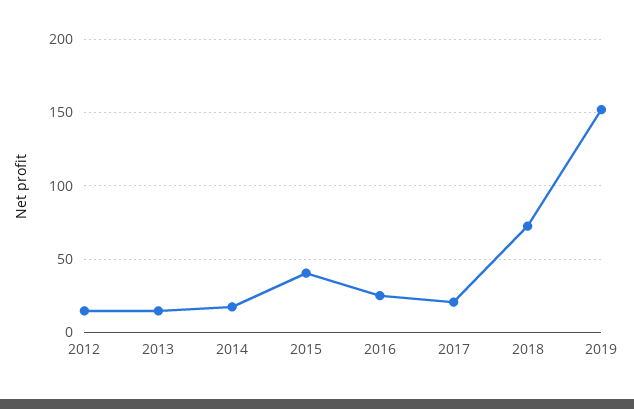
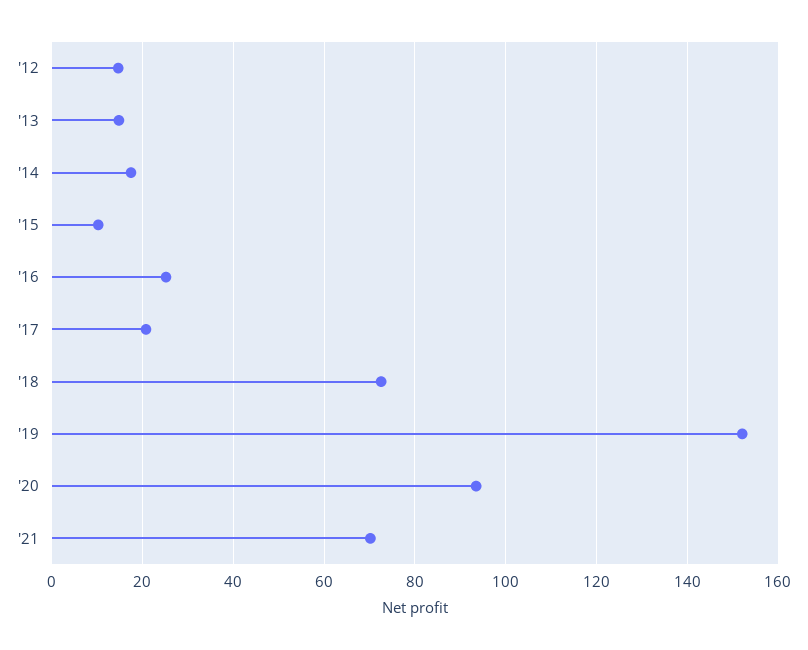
2015: 40 -> 10
'20: none -> 94
'21: none -> 70

